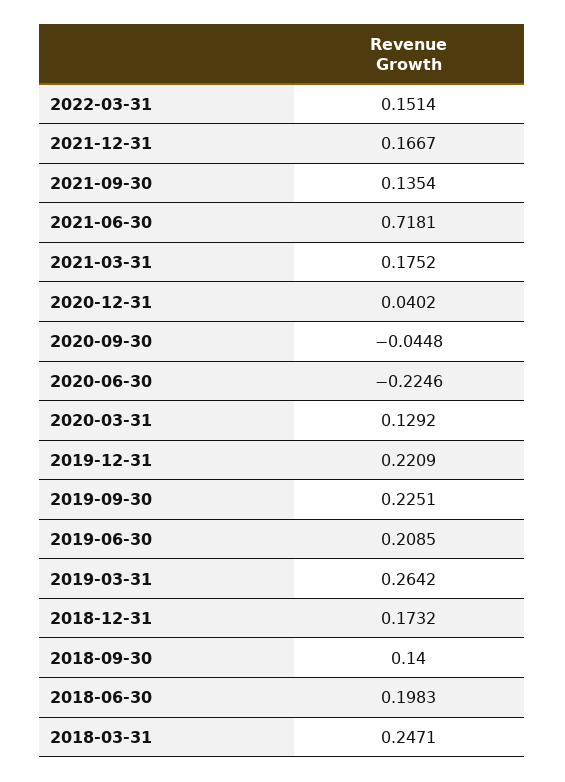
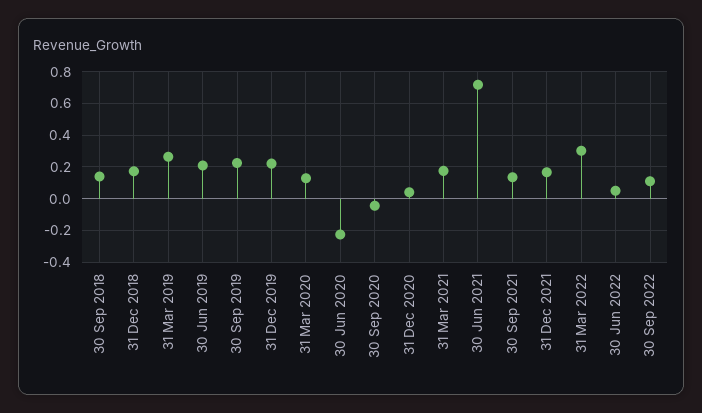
2022-03-31: 0.1514 -> 0.3
2018-06-30: 0.1983 -> none
2018-03-31: 0.2471 -> none
30 Jun 2022: none -> 0.05
30 Sep 2022: none -> 0.1

